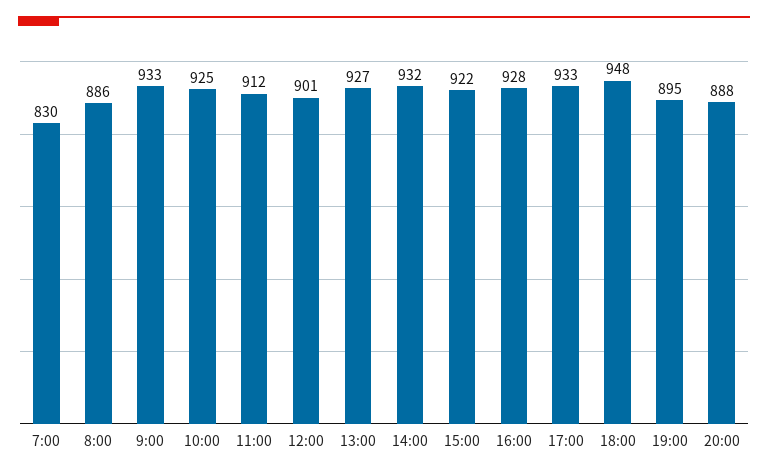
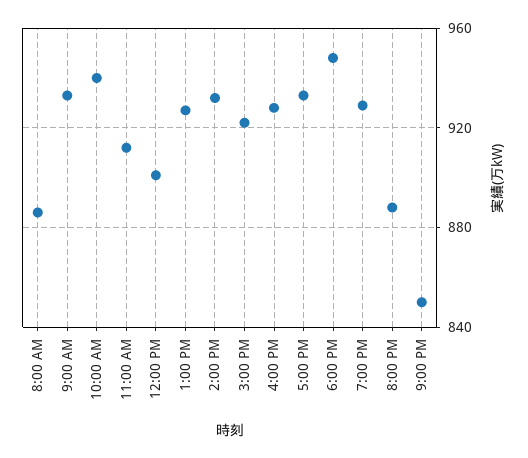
7:00: 830 -> none
10:00: 925 -> 940
19:00: 895 -> 930
9:00 PM: none -> 850

